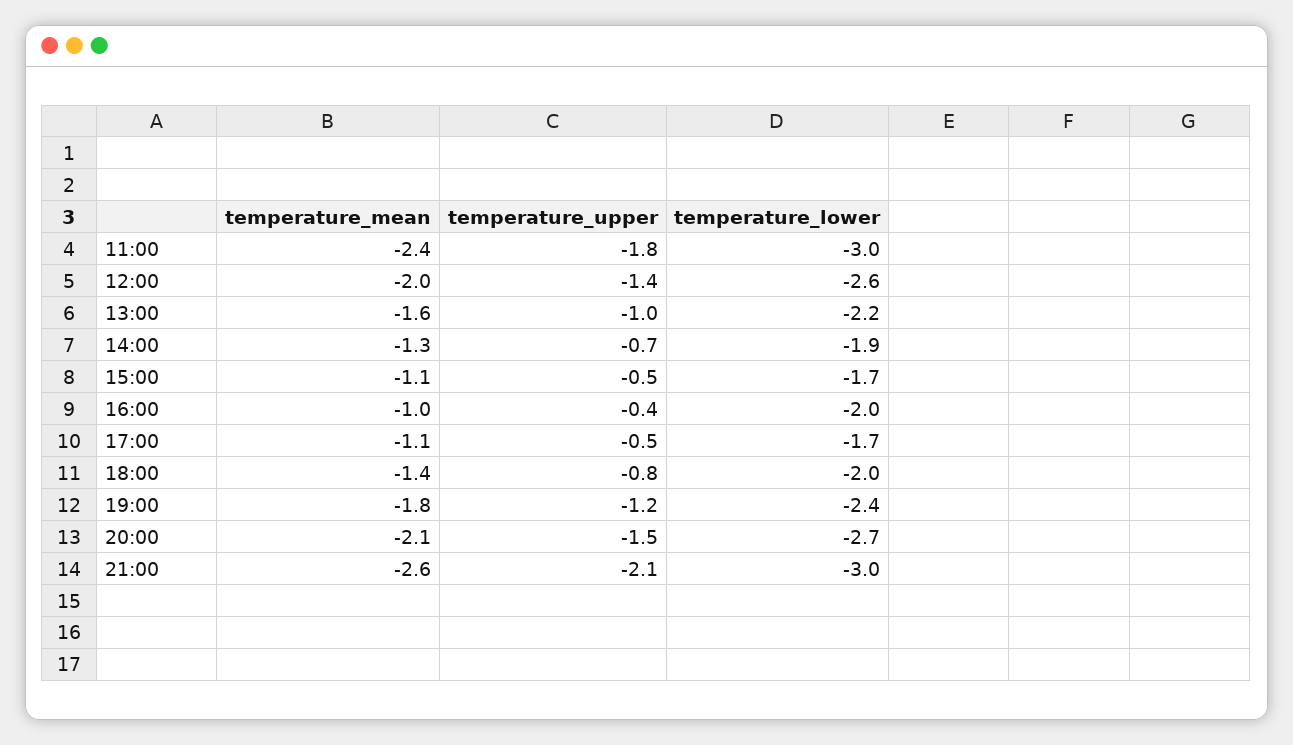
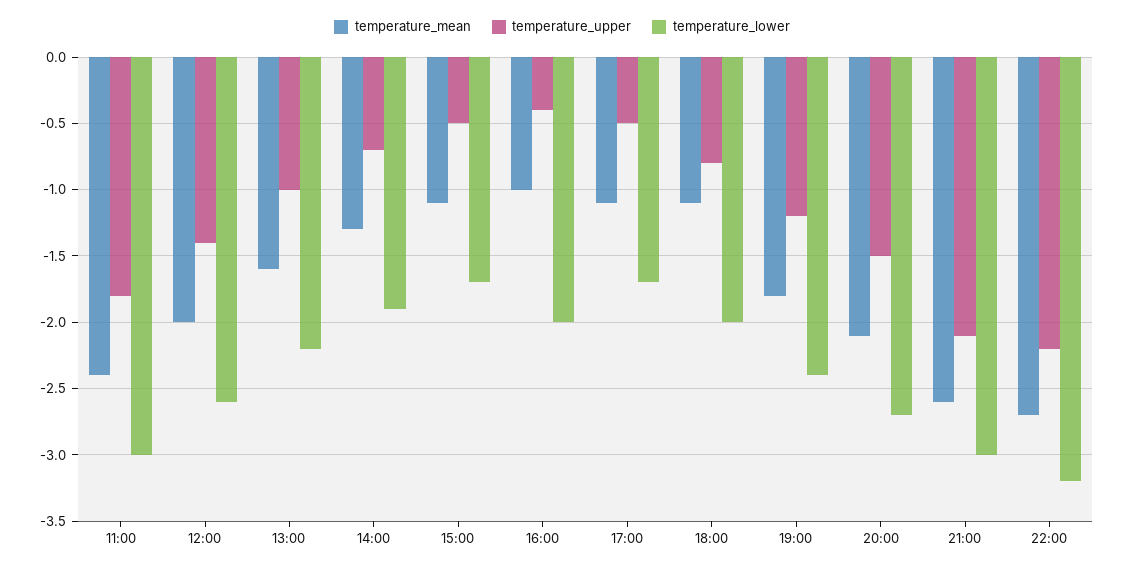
temperature_mean, 18:00: -1.4 -> -1.1
temperature_mean, 22:00: none -> -2.7
temperature_upper, 22:00: none -> -2.2
temperature_lower, 22:00: none -> -3.2

